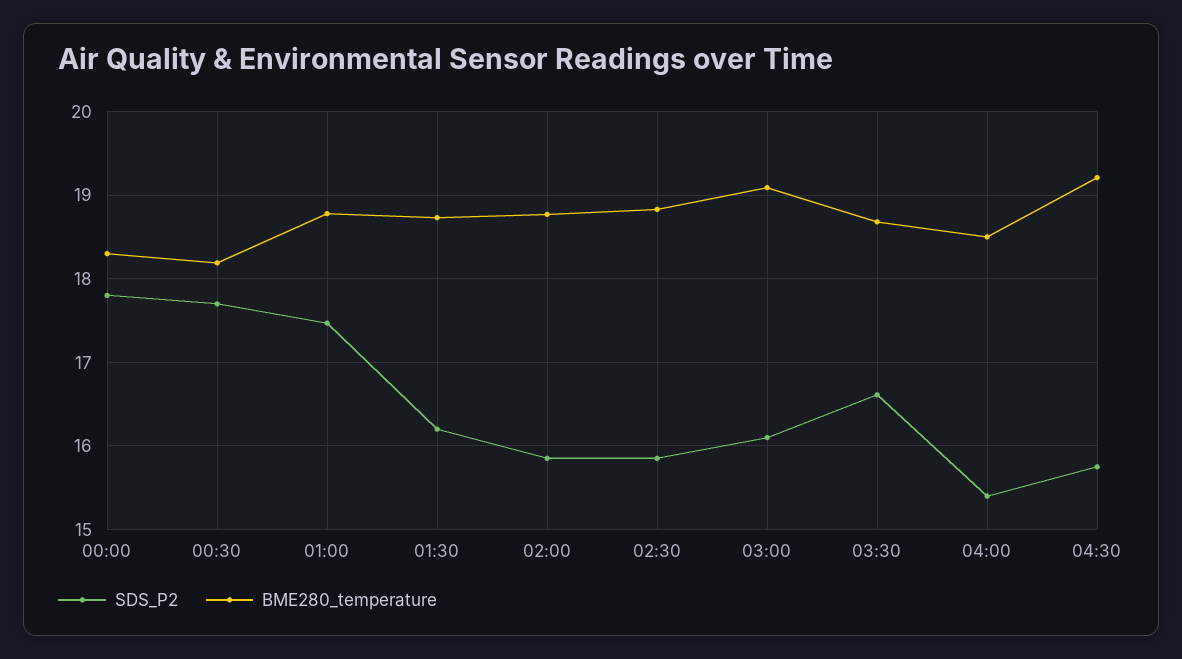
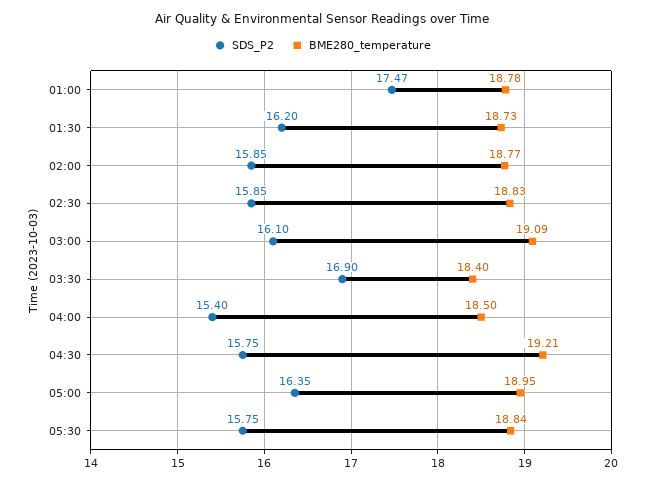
SDS_P2, 00:00: 17.8 -> none
BME280_temperature, 00:00: 18.3 -> none
SDS_P2, 00:30: 17.7 -> none
BME280_temperature, 00:30: 18.2 -> none
SDS_P2, 03:30: 16.6 -> 16.9
BME280_temperature, 03:30: 18.7 -> 18.4
SDS_P2, 05:00: none -> 16.35
BME280_temperature, 05:00: none -> 18.95
SDS_P2, 05:30: none -> 15.75
BME280_temperature, 05:30: none -> 18.84

